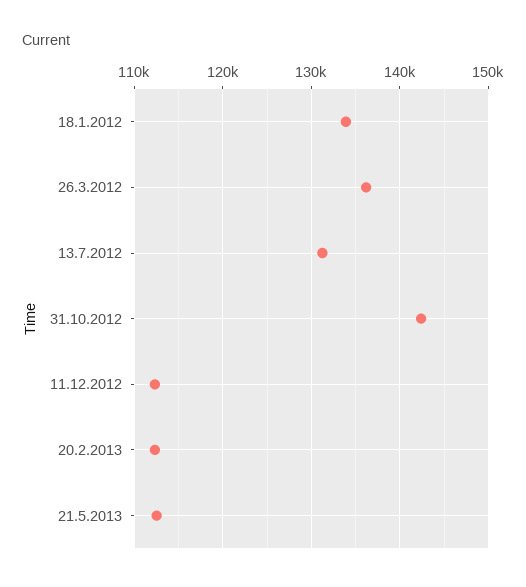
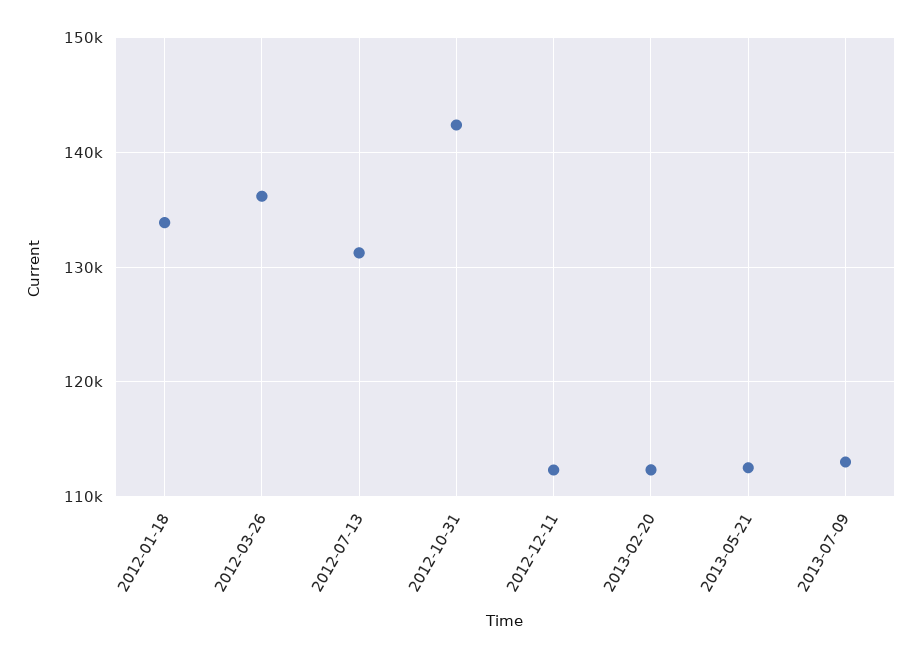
2013-07-09: none -> 113000

